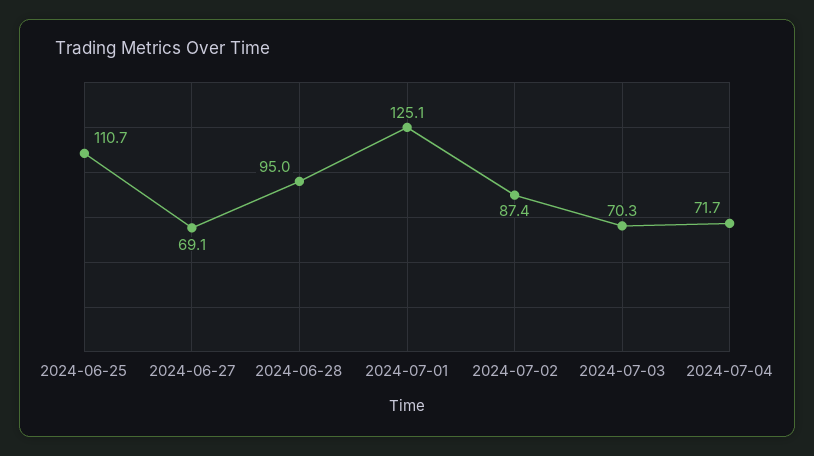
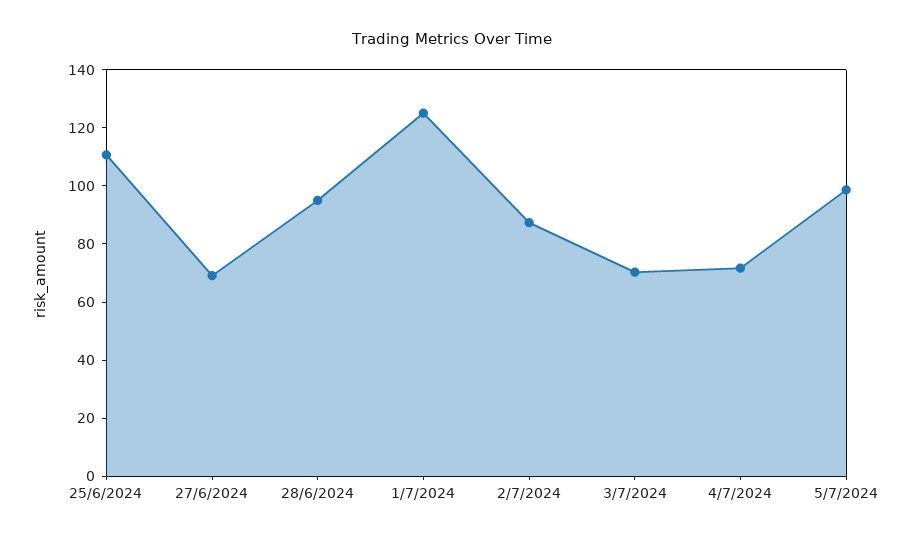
5/7/2024: none -> 100

